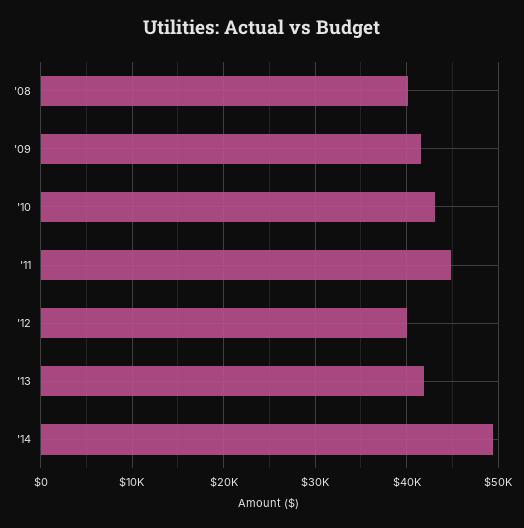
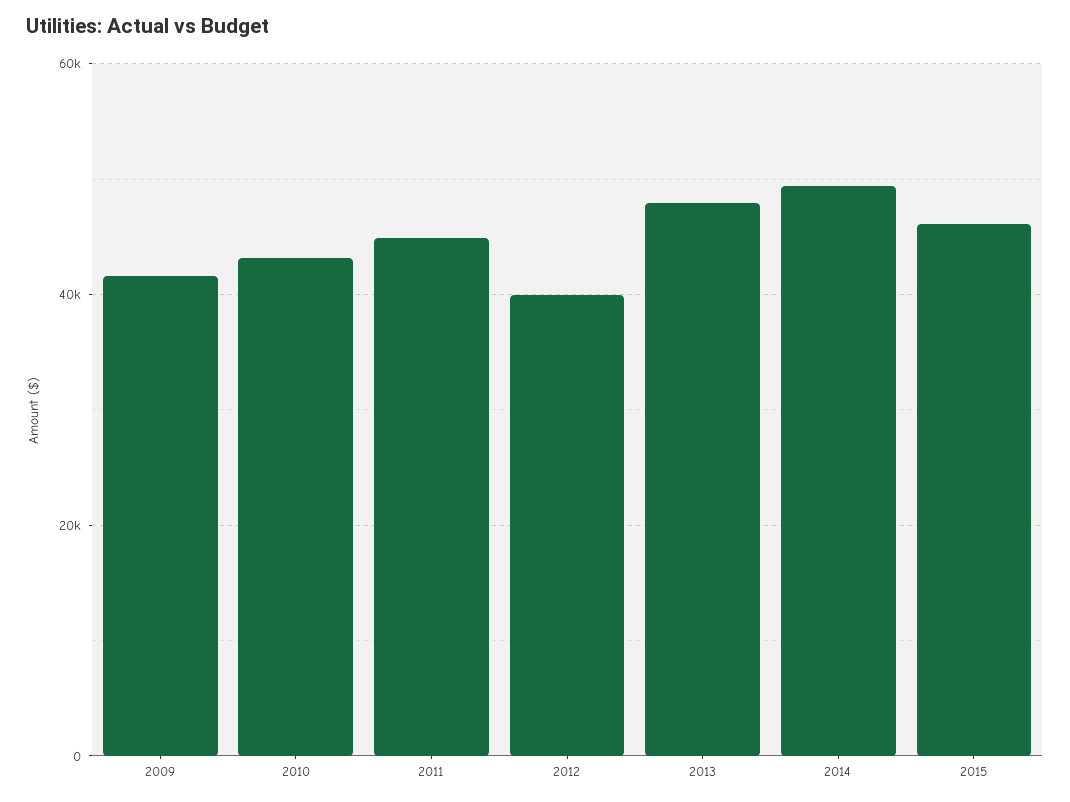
'08: 40000 -> none
'13: 42000 -> 48000
2015: none -> 46000

